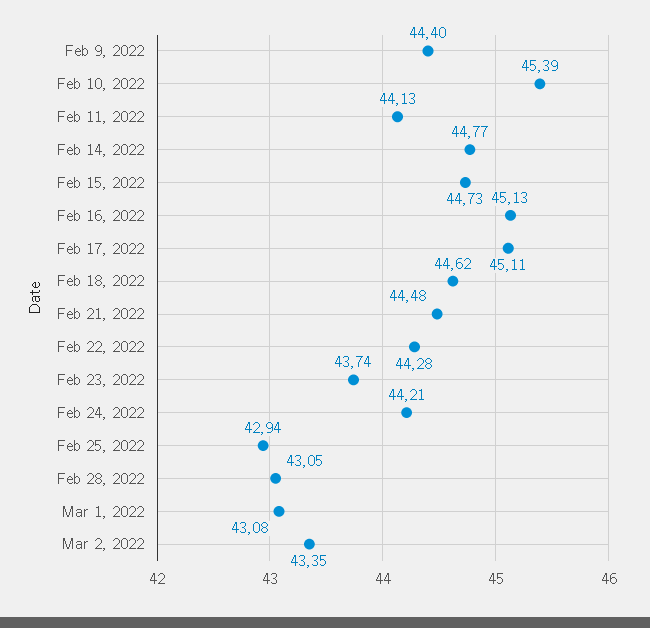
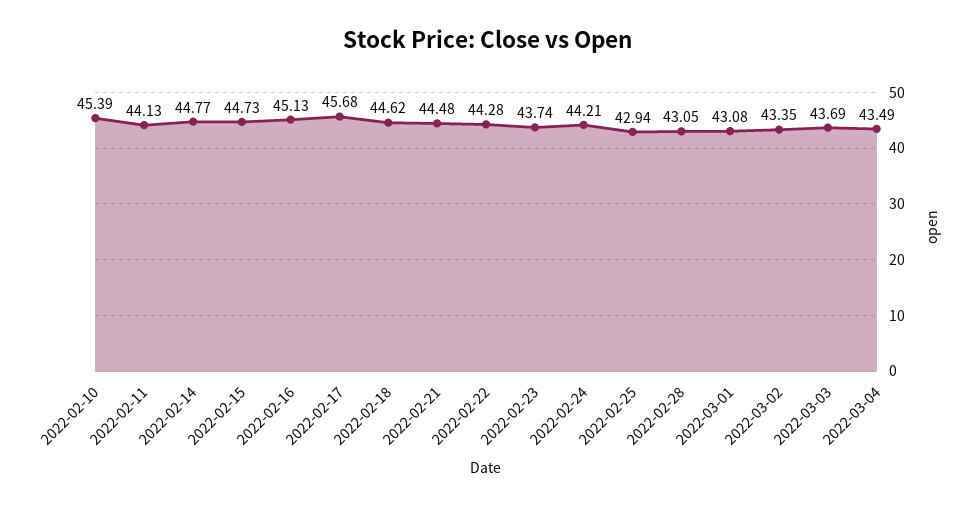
Feb 9, 2022: 44.4 -> none
Feb 17, 2022: 45.11 -> 45.68
2022-03-03: none -> 43.69
2022-03-04: none -> 43.49

